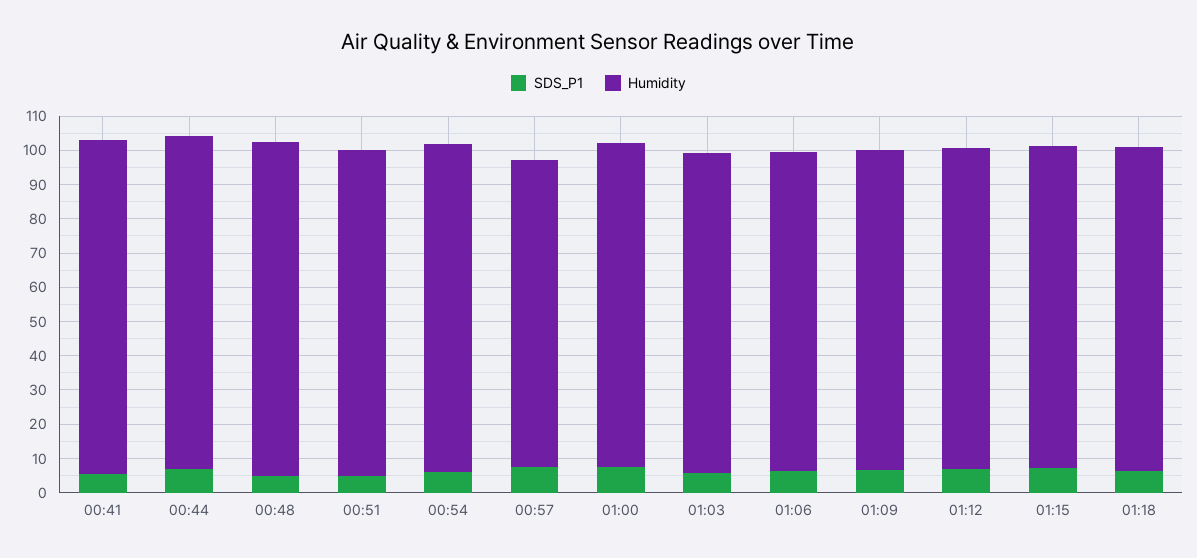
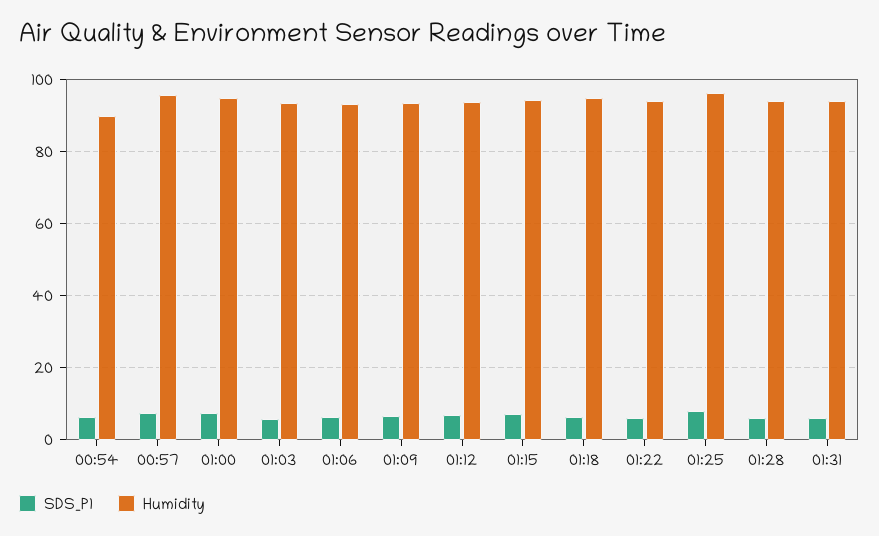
SDS_P1, 00:41: 5 -> none
Humidity, 00:41: 97.5 -> none
SDS_P1, 00:44: 7.5 -> none
Humidity, 00:44: 97.5 -> none
SDS_P1, 00:48: 5 -> none
Humidity, 00:48: 97.5 -> none
SDS_P1, 00:51: 5 -> none
Humidity, 00:51: 95 -> none
Humidity, 00:54: 95 -> 90
Humidity, 00:57: 90 -> 96
SDS_P1, 01:22: none -> 6
Humidity, 01:22: none -> 94
SDS_P1, 01:25: none -> 8
Humidity, 01:25: none -> 96
SDS_P1, 01:28: none -> 6
Humidity, 01:28: none -> 94
SDS_P1, 01:31: none -> 6
Humidity, 01:31: none -> 94

